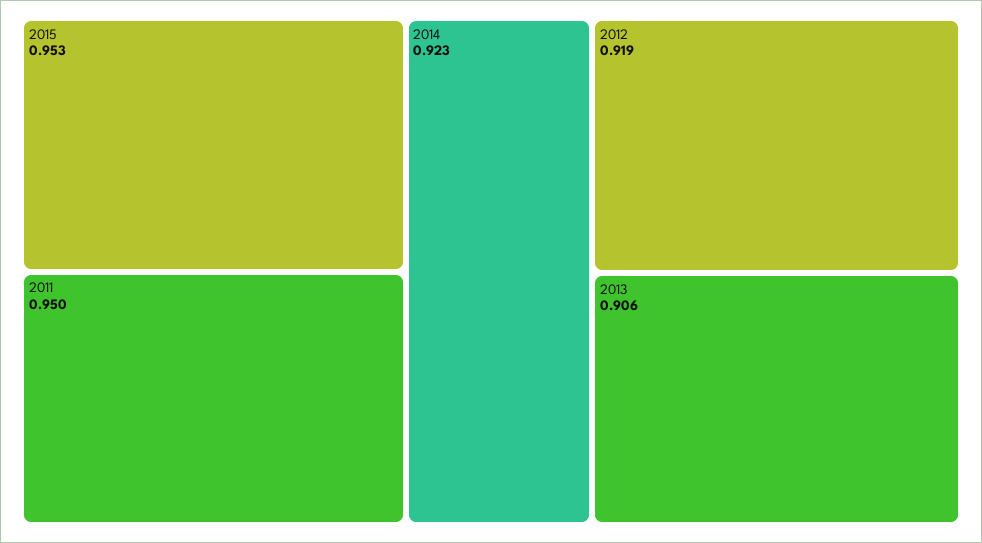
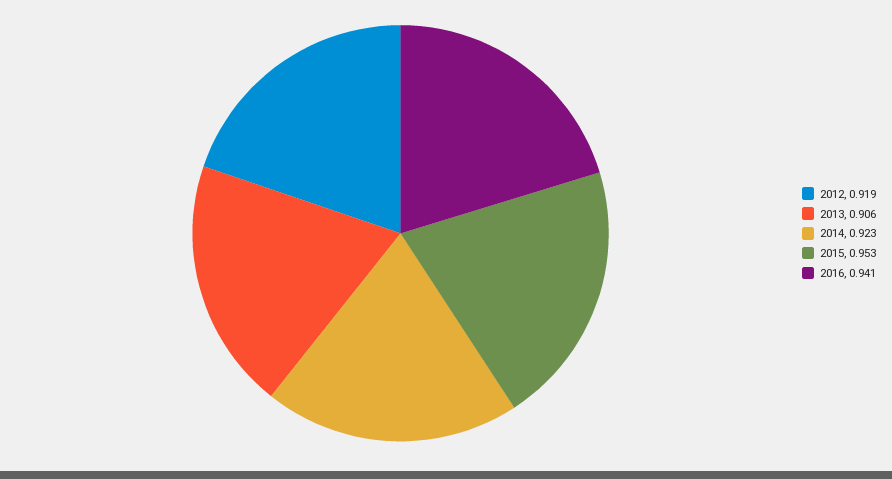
2011: 0.95 -> none
2016: none -> 0.941

